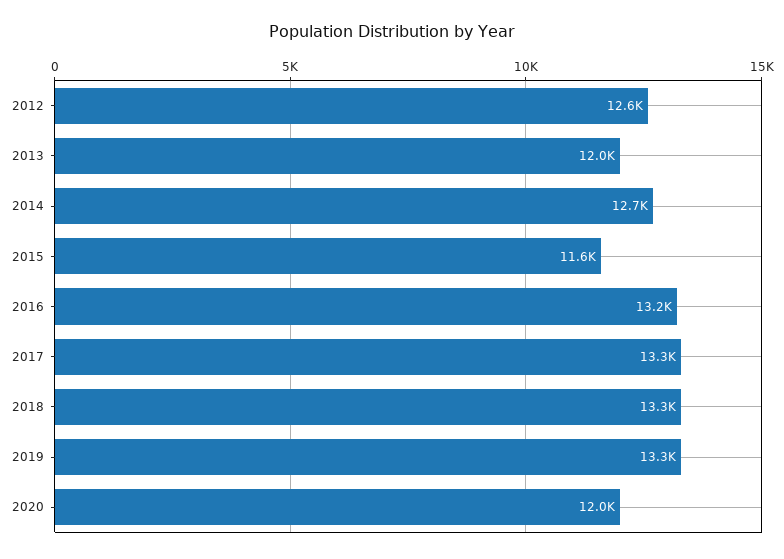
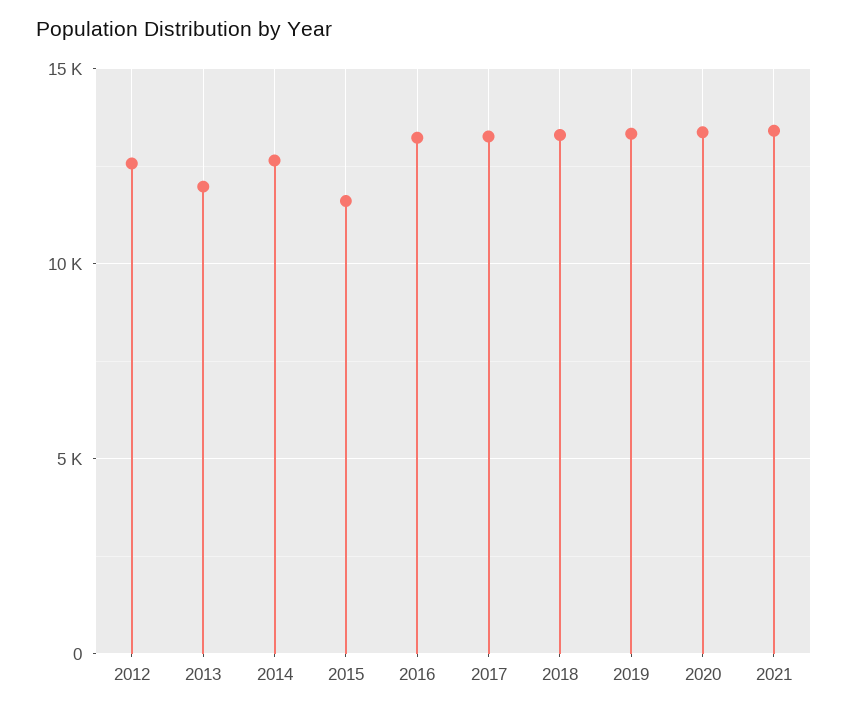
2020: 12000 -> 13500
2021: none -> 13500

